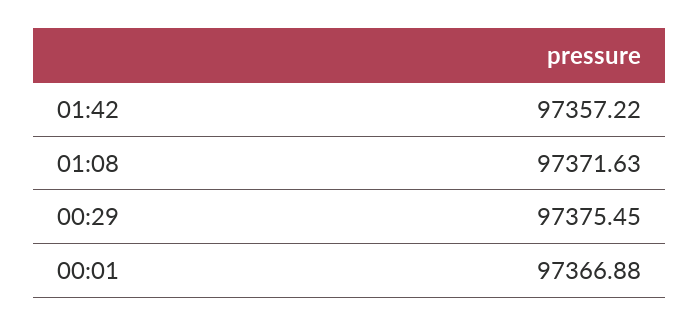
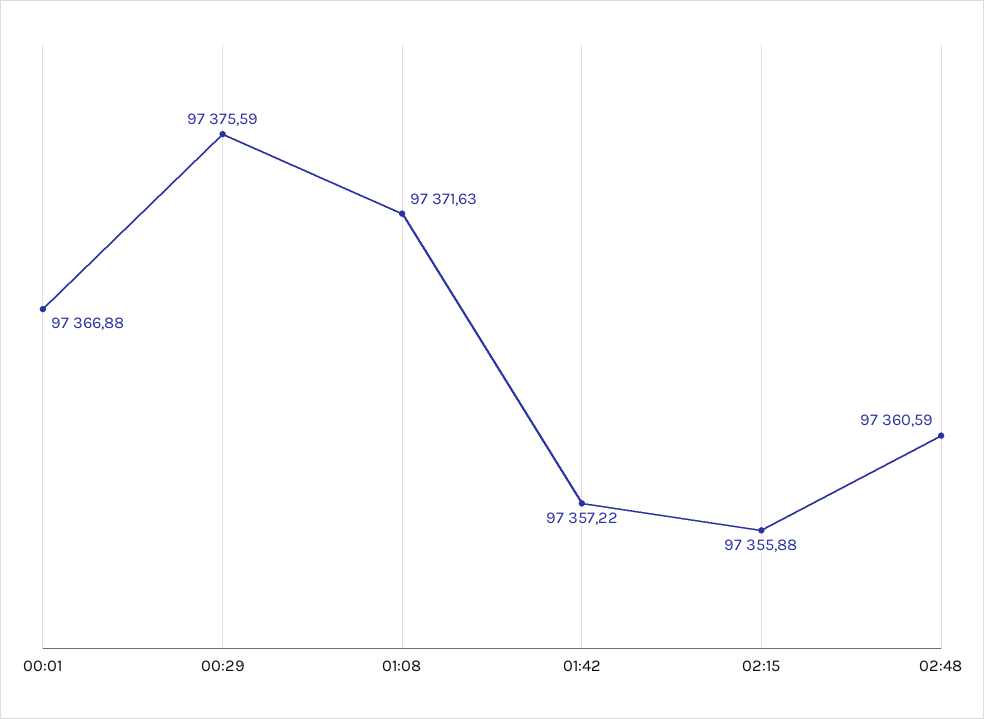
00:29: 97375.45 -> 97375.59
02:15: none -> 97355.88
02:48: none -> 97360.59

